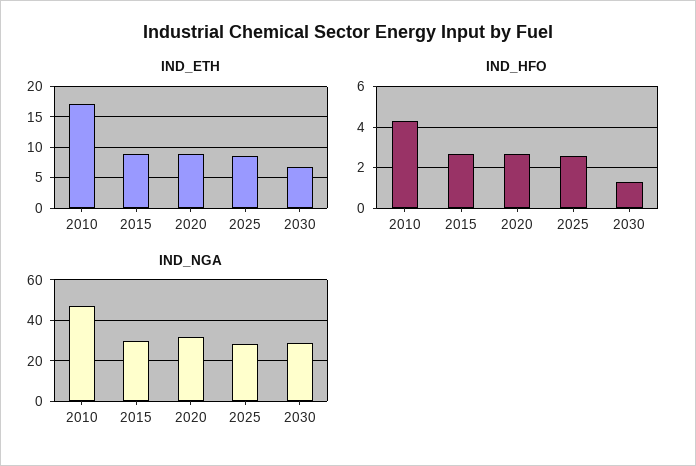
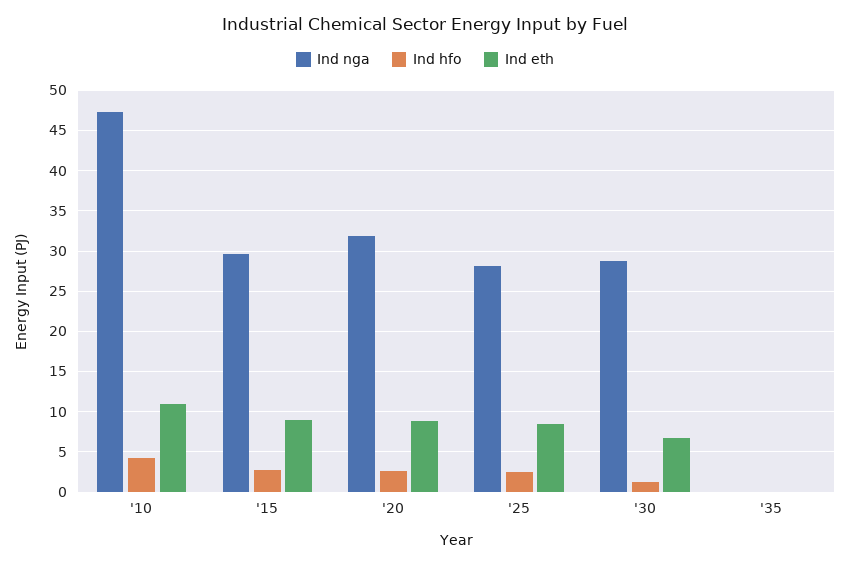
IND_ETH, 2010: 17 -> 11
IND_NGA, '35: none -> 0
IND_HFO, '35: none -> 0
IND_ETH, '35: none -> 0

